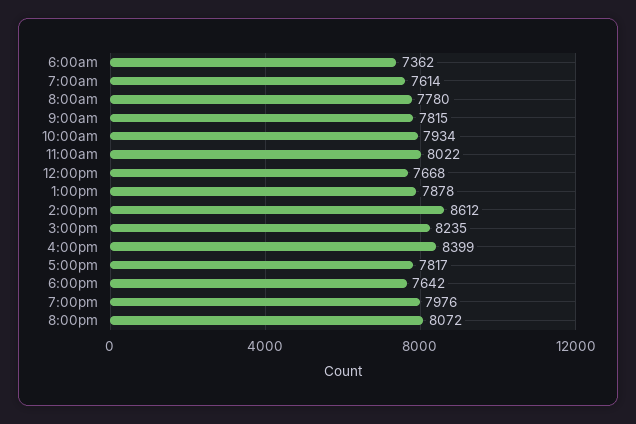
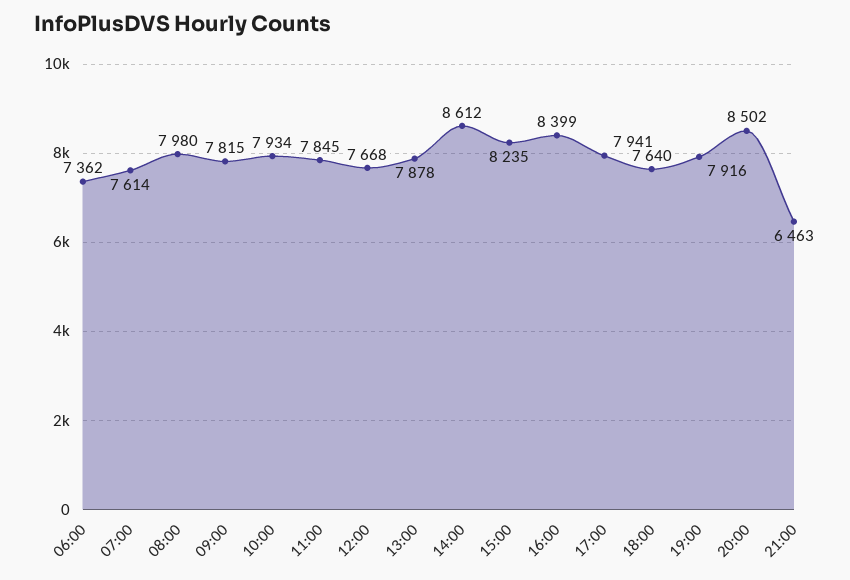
8:00am: 7780 -> 7980
11:00am: 8022 -> 7845
5:00pm: 7817 -> 7941
6:00pm: 7642 -> 7640
7:00pm: 7976 -> 7916
8:00pm: 8072 -> 8502
21:00: none -> 6463

